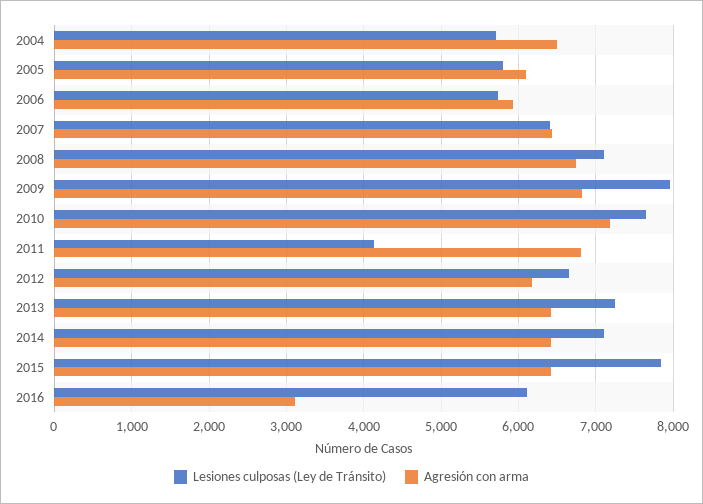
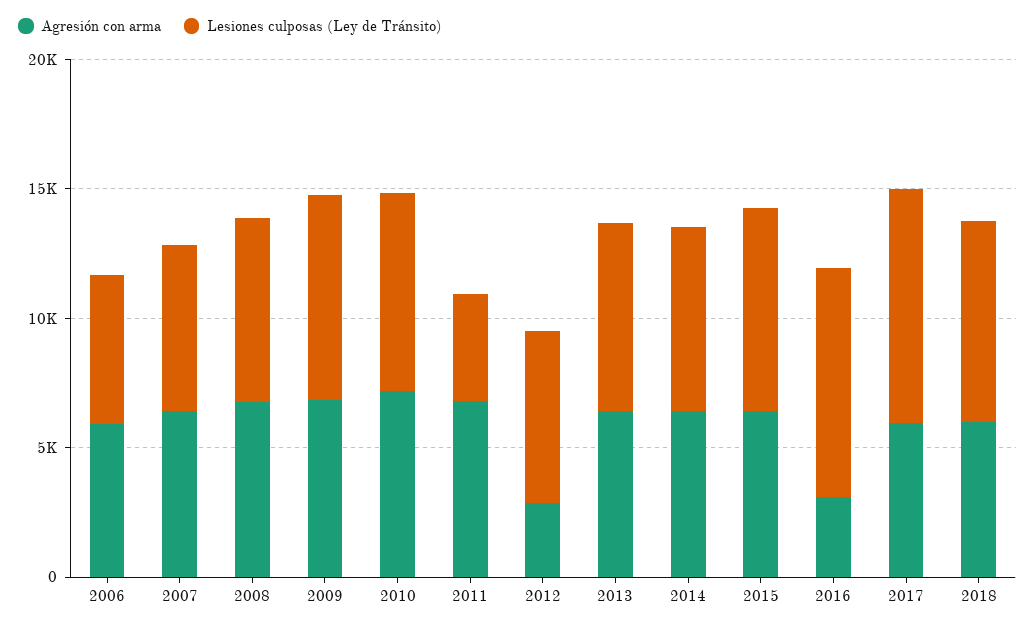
Lesiones culposas (Ley de Tránsito), 2004: 5700 -> none
Agresión con arma, 2004: 6500 -> none
Lesiones culposas (Ley de Tránsito), 2005: 5800 -> none
Agresión con arma, 2005: 6100 -> none
Agresión con arma, 2012: 6200 -> 3000
Lesiones culposas (Ley de Tránsito), 2016: 6100 -> 9000
Agresión con arma, 2017: none -> 6000
Lesiones culposas (Ley de Tránsito), 2017: none -> 9000
Agresión con arma, 2018: none -> 6000
Lesiones culposas (Ley de Tránsito), 2018: none -> 8000

